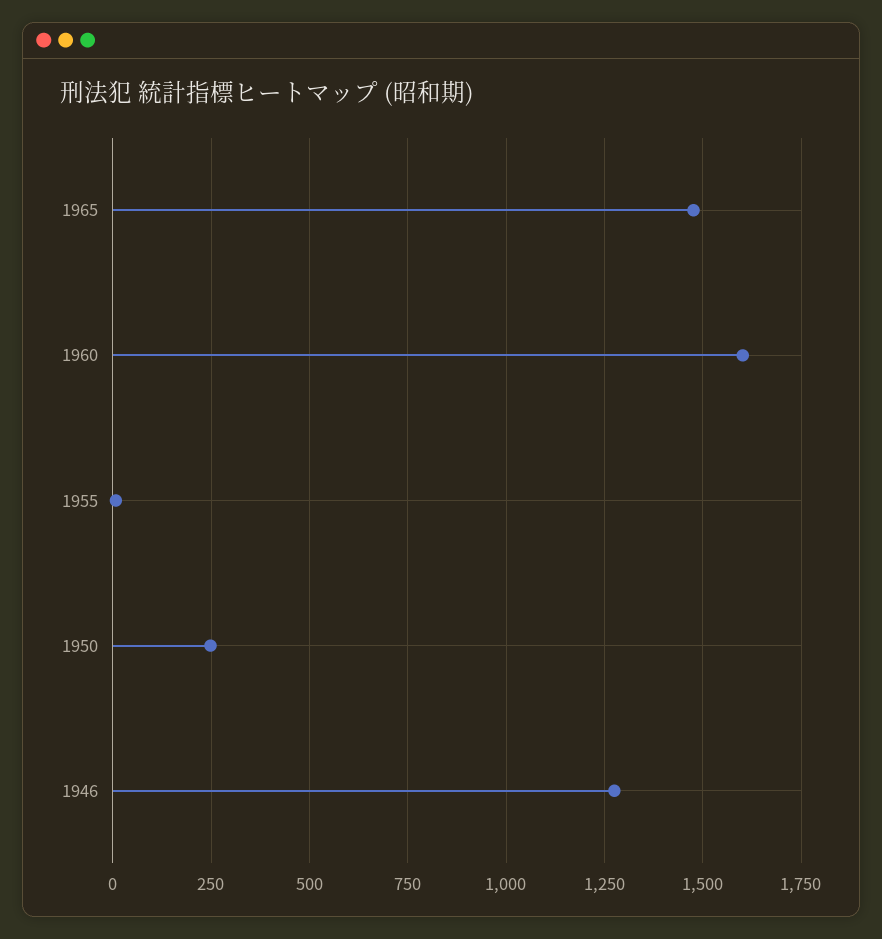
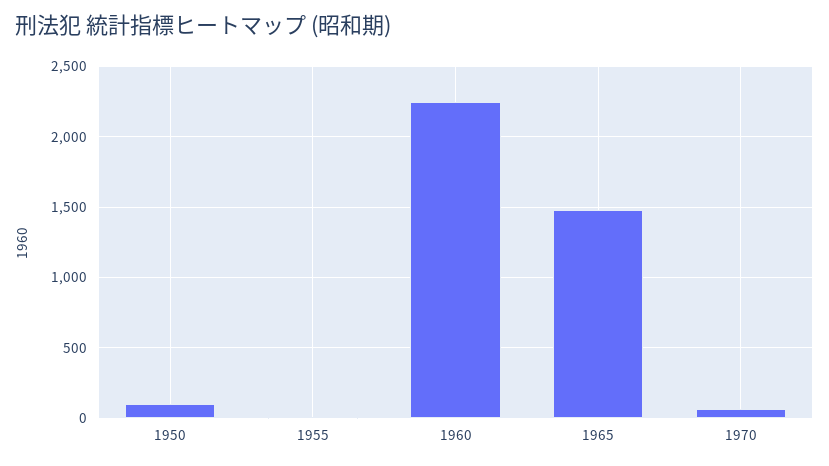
1960: 1600 -> 2250
1950: 250 -> 100
1946: 1275 -> none
1970: none -> 50

